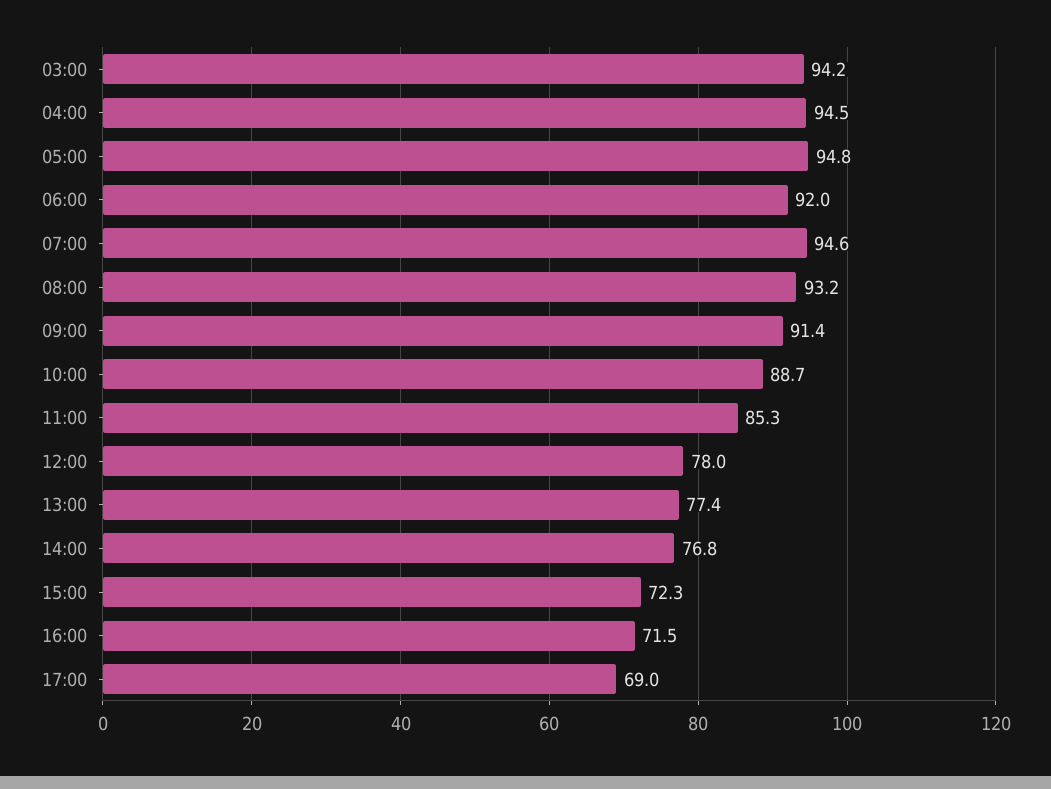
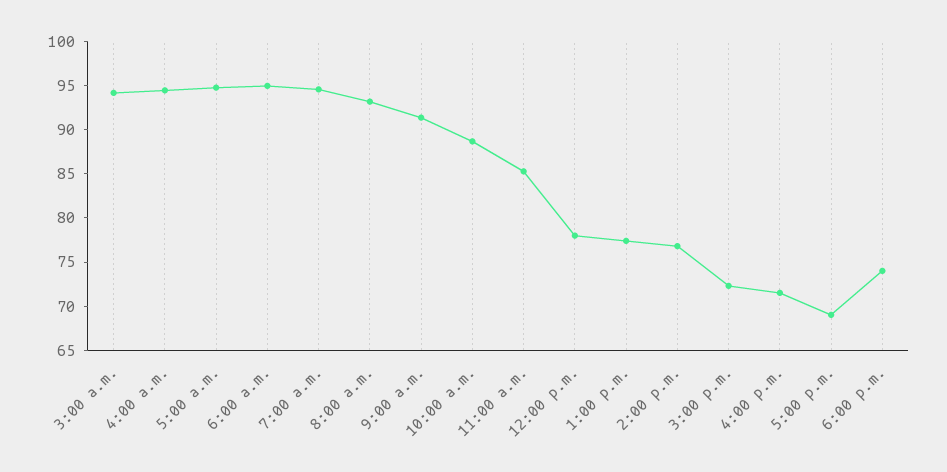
06:00: 92 -> 95
6:00 p.m.: none -> 74

